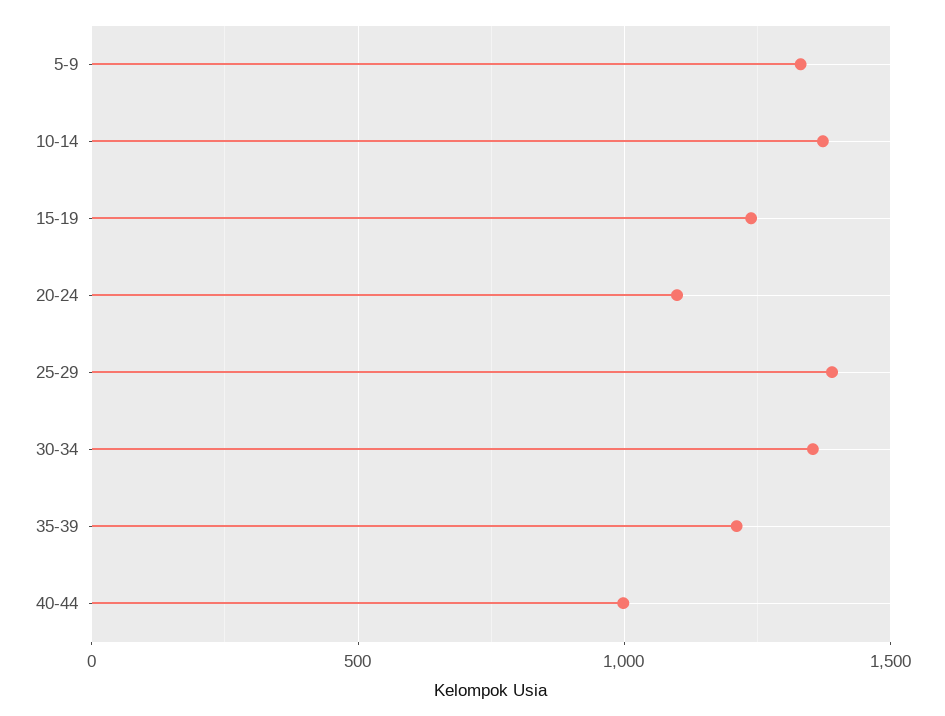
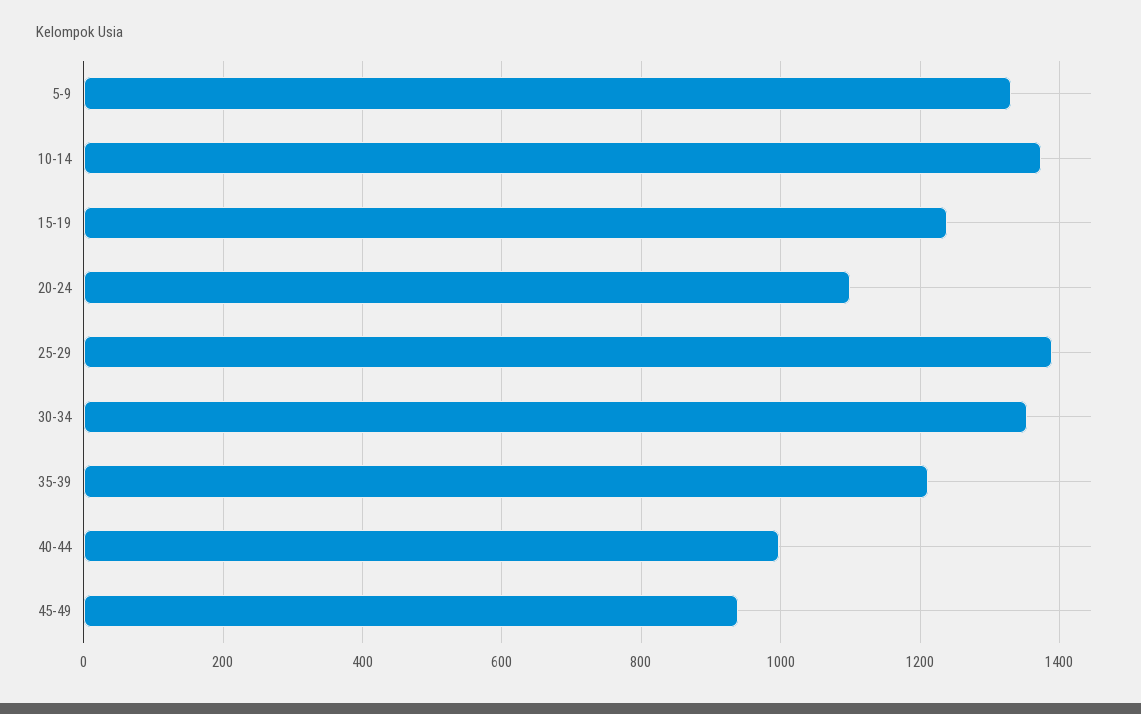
45-49: none -> 940

